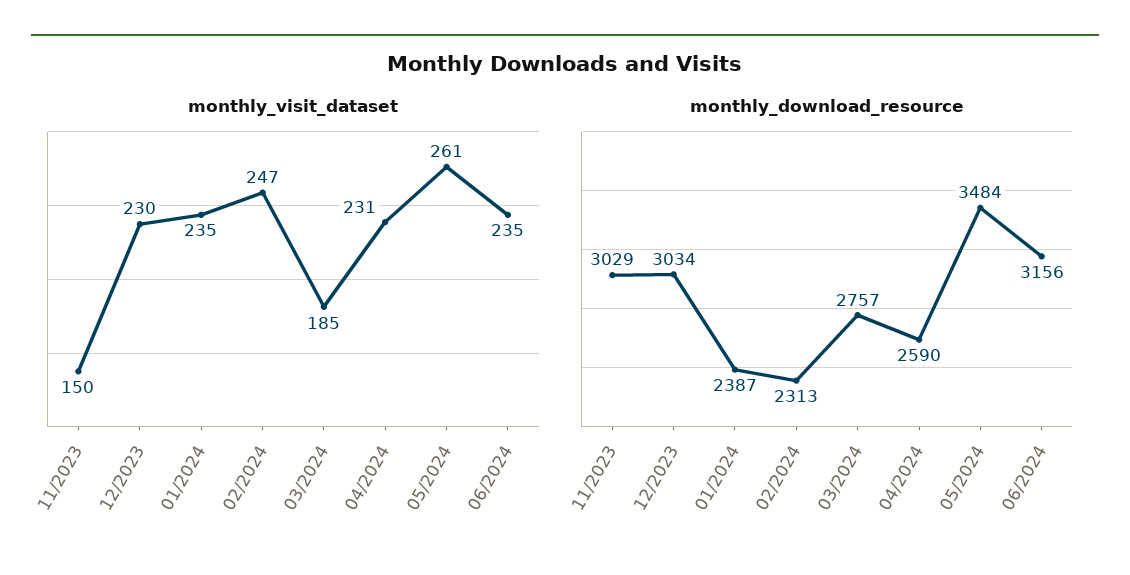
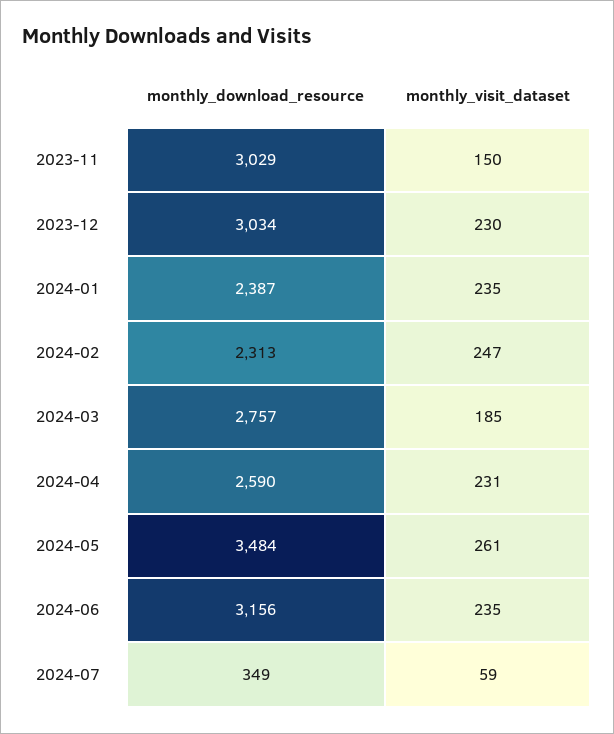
monthly_download_resource, 2024-07: none -> 349
monthly_visit_dataset, 2024-07: none -> 59

